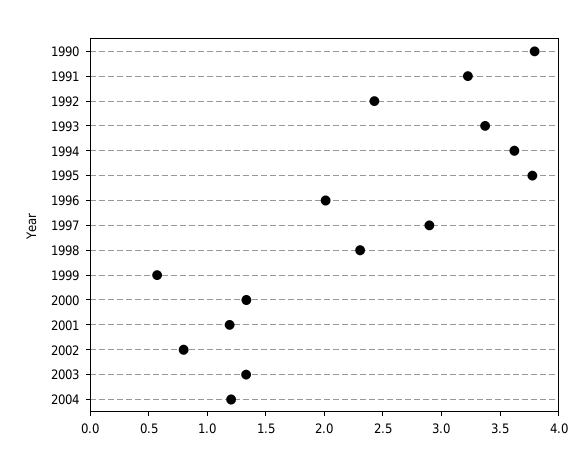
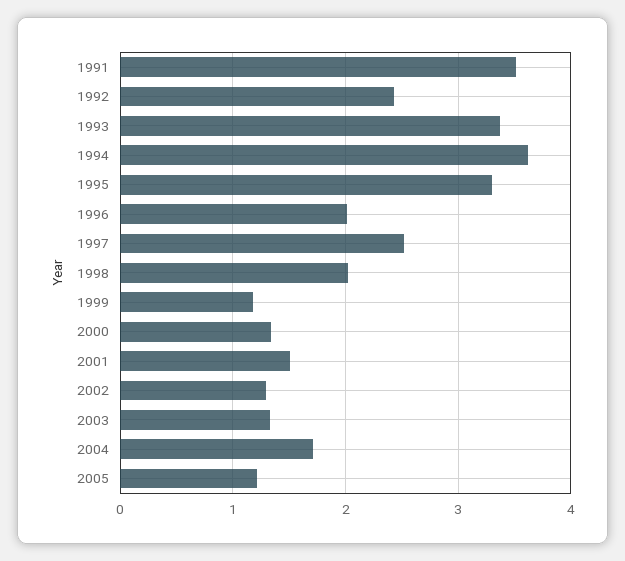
1990: 3.8 -> none
1991: 3.2 -> 3.5
1995: 3.8 -> 3.3
1997: 2.9 -> 2.5
1998: 2.3 -> 2
1999: 0.6 -> 1.2
2001: 1.2 -> 1.5
2002: 0.8 -> 1.3
2004: 1.2 -> 1.7
2005: none -> 1.2

